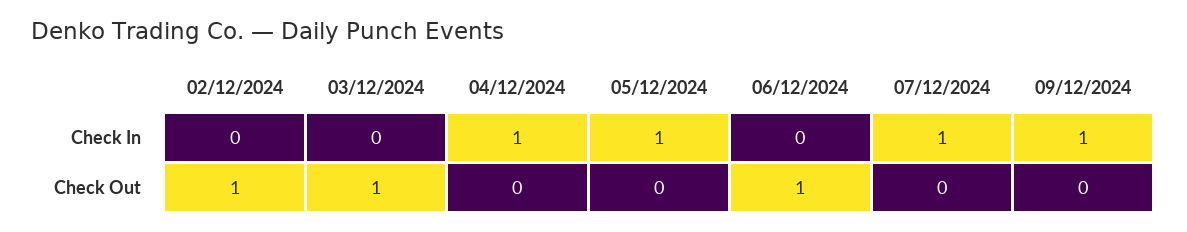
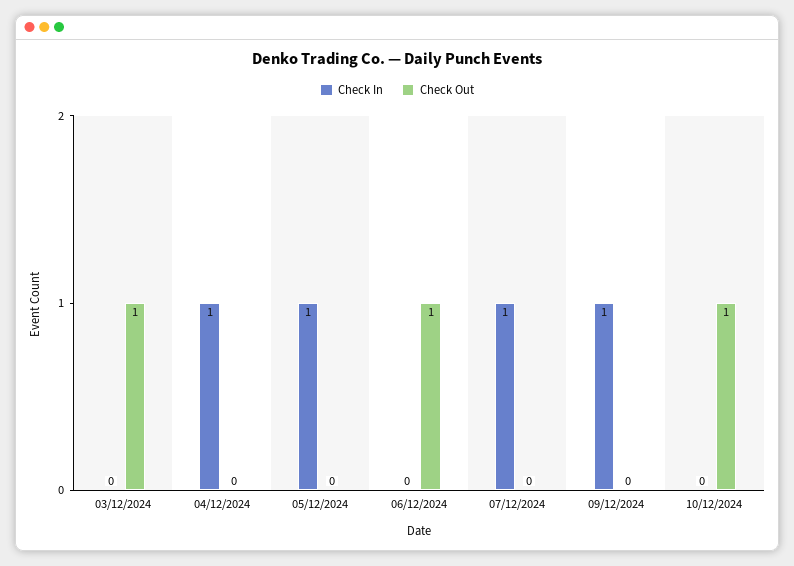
Check In, 02/12/2024: 0 -> none
Check Out, 02/12/2024: 1 -> none
Check In, 10/12/2024: none -> 0
Check Out, 10/12/2024: none -> 1

